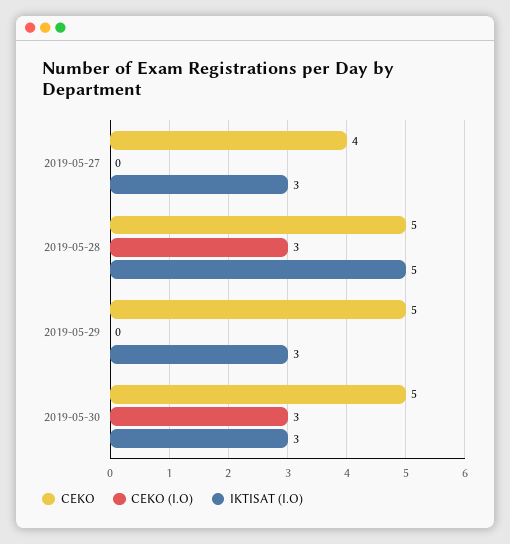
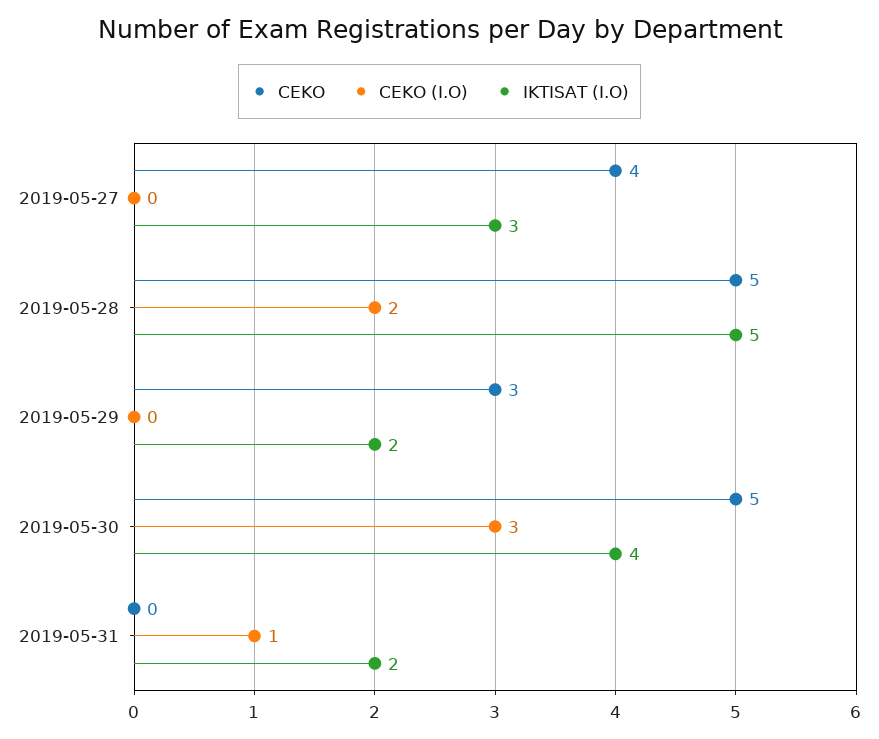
CEKO (I.O), 2019-05-28: 3 -> 2
CEKO, 2019-05-29: 5 -> 3
IKTISAT (I.O), 2019-05-29: 3 -> 2
IKTISAT (I.O), 2019-05-30: 3 -> 4
CEKO, 2019-05-31: none -> 0
CEKO (I.O), 2019-05-31: none -> 1
IKTISAT (I.O), 2019-05-31: none -> 2

